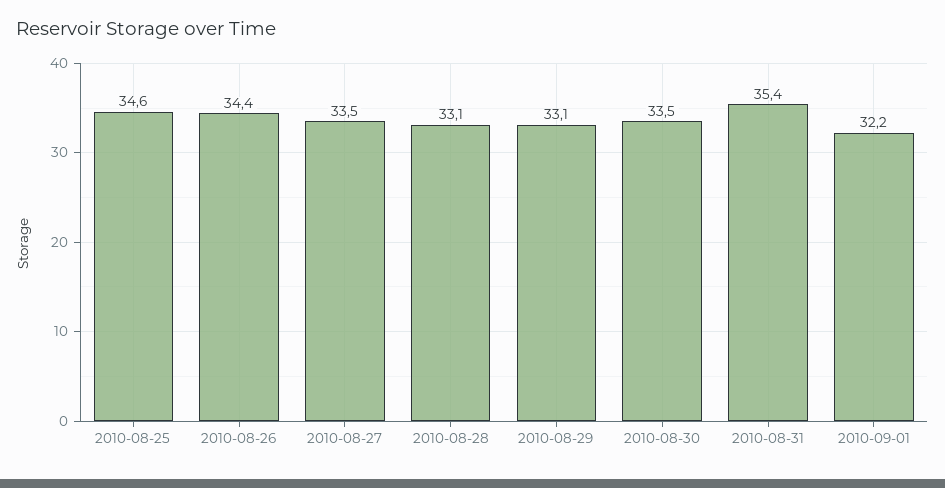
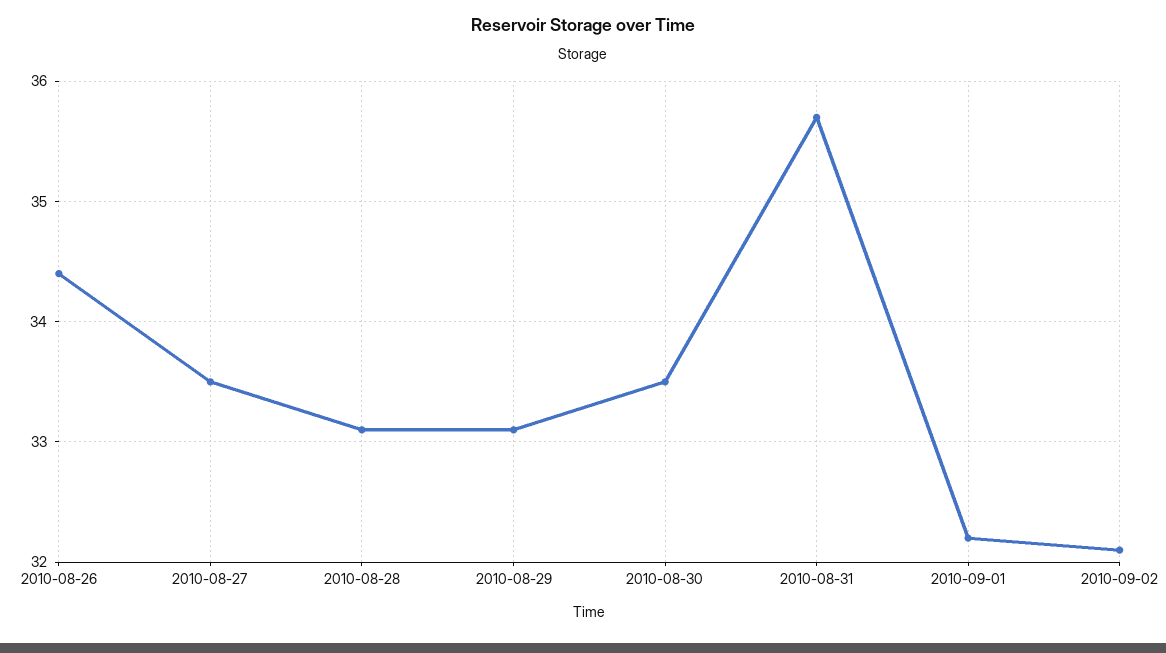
2010-08-25: 34.6 -> none
2010-08-31: 35.4 -> 35.7
2010-09-02: none -> 32.1

